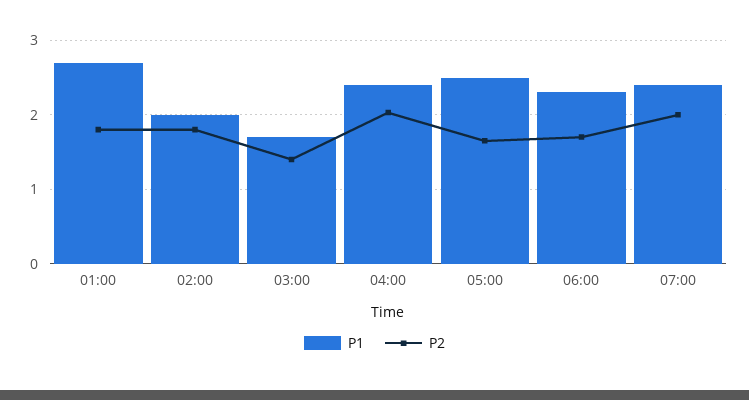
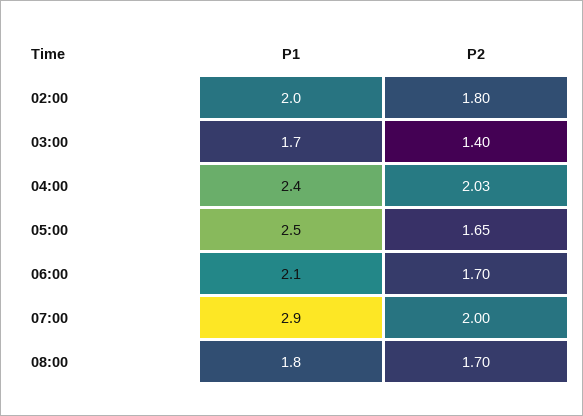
P1, 01:00: 2.7 -> none
P2, 01:00: 1.8 -> none
P1, 06:00: 2.3 -> 2.1
P1, 07:00: 2.4 -> 2.9
P1, 08:00: none -> 1.8
P2, 08:00: none -> 1.7

